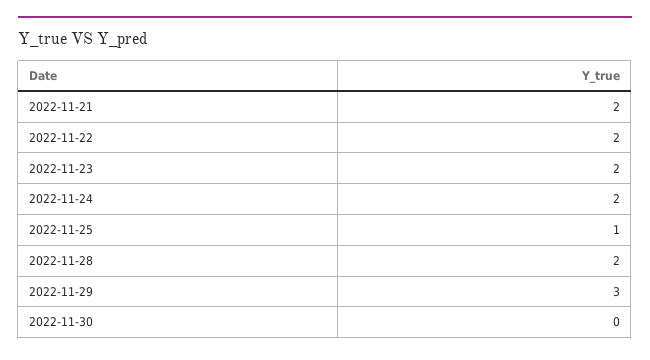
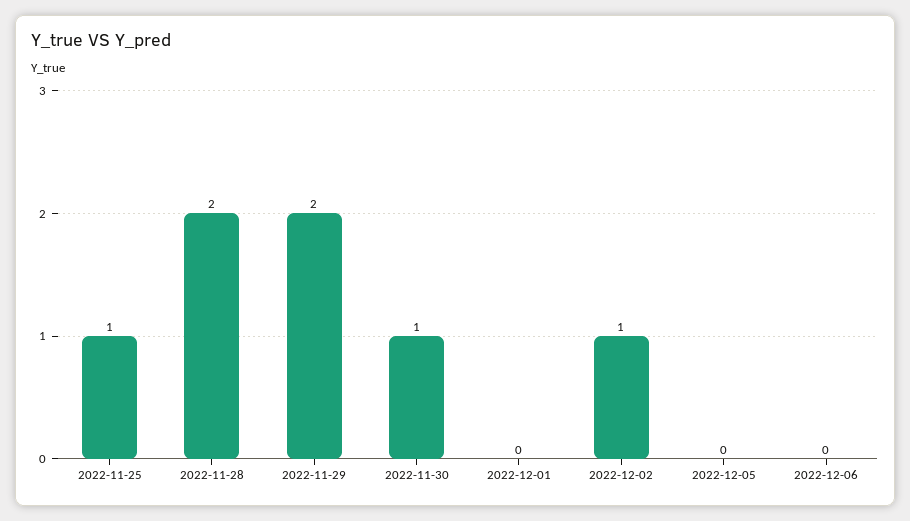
2022-11-21: 2 -> none
2022-11-22: 2 -> none
2022-11-23: 2 -> none
2022-11-24: 2 -> none
2022-11-29: 3 -> 2
2022-11-30: 0 -> 1
2022-12-01: none -> 0
2022-12-02: none -> 1
2022-12-05: none -> 0
2022-12-06: none -> 0

